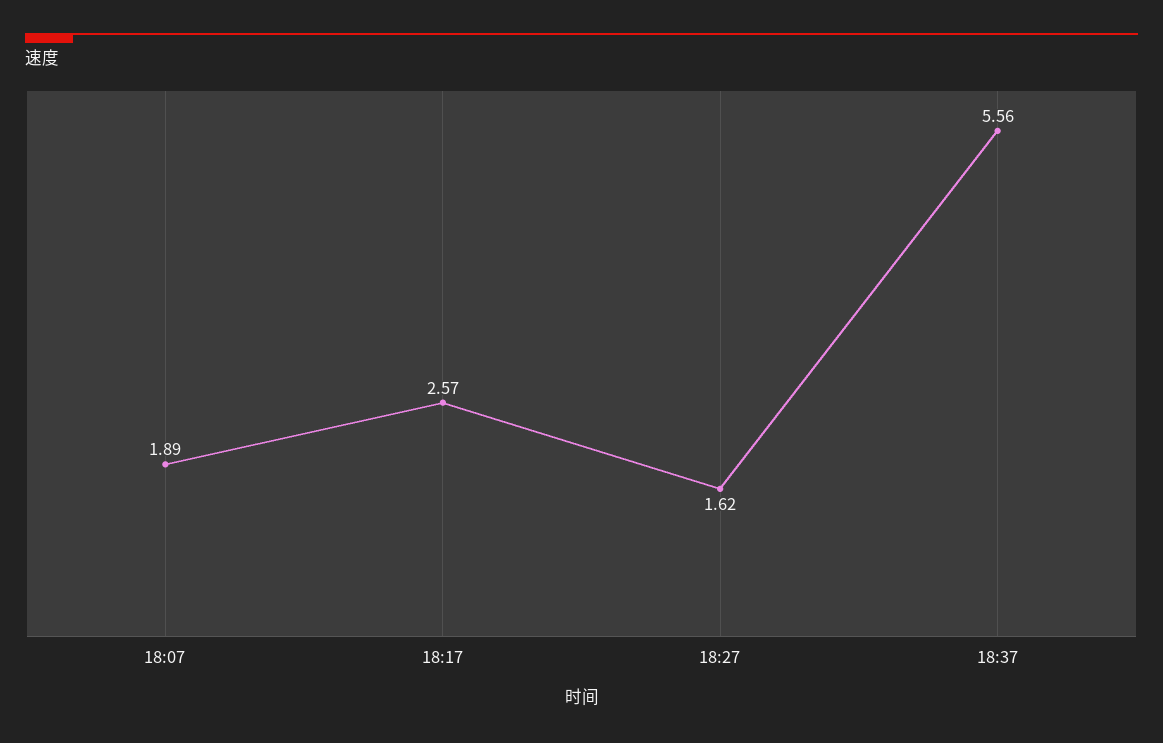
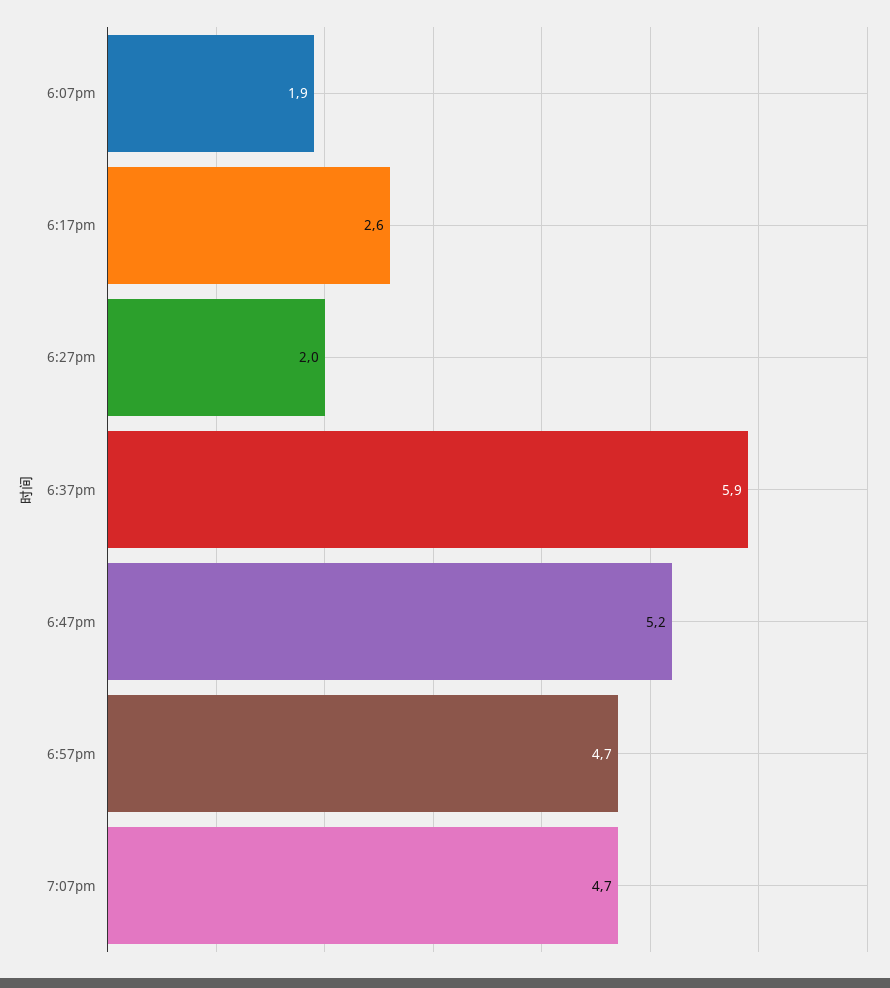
18:27: 1.62 -> 2
18:37: 5.56 -> 5.9
6:47pm: none -> 5.2
6:57pm: none -> 4.7
7:07pm: none -> 4.7

